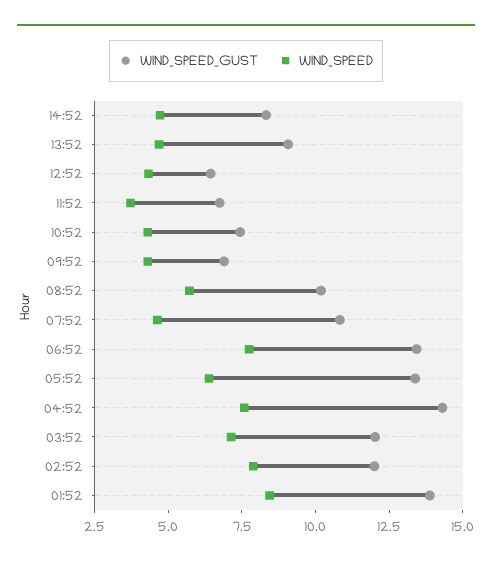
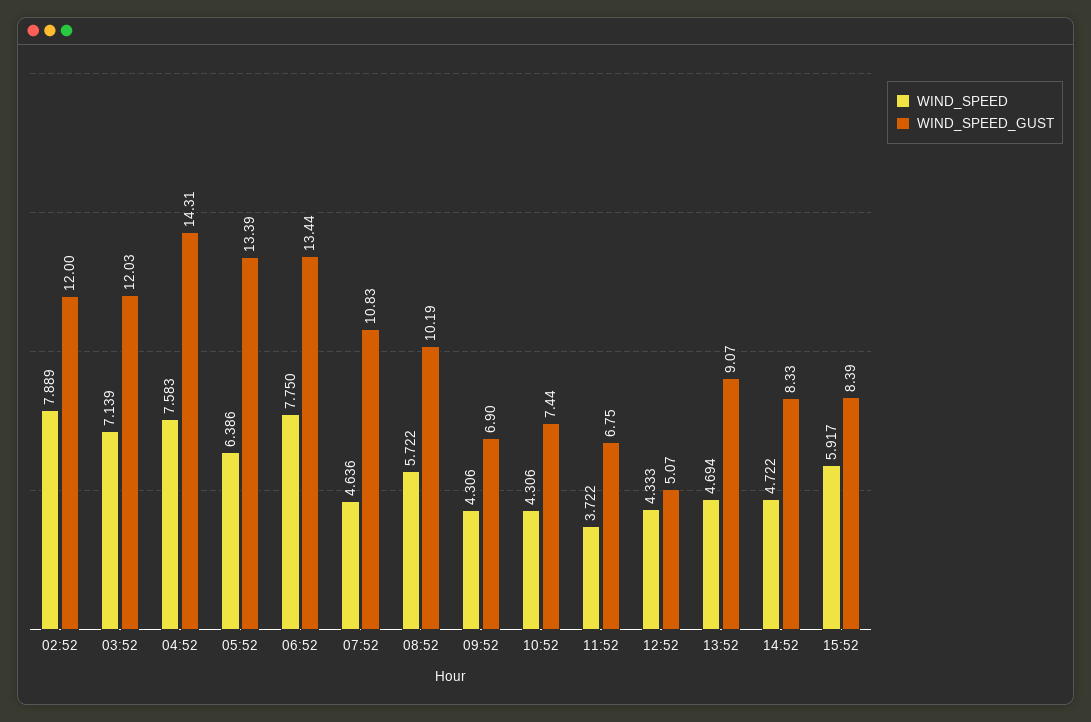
WIND_SPEED_GUST, 12:52: 6.5 -> 5.07
WIND_SPEED_GUST, 01:52: 14 -> none
WIND_SPEED, 01:52: 8.5 -> none
WIND_SPEED, 15:52: none -> 5.917
WIND_SPEED_GUST, 15:52: none -> 8.39

